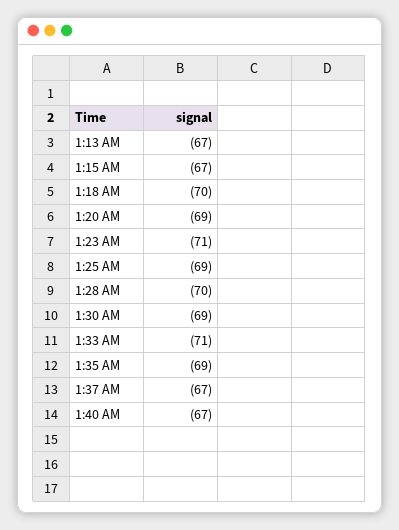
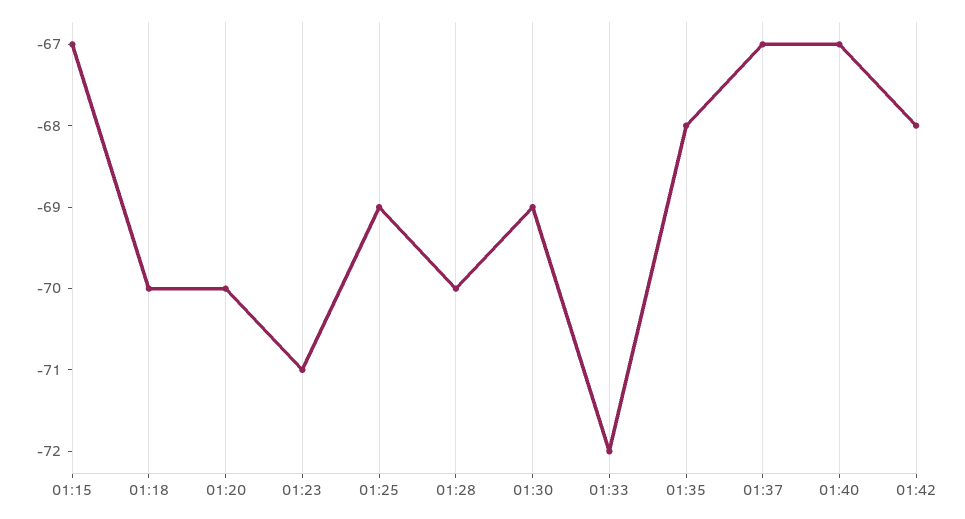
1:13 AM: -67 -> none
1:20 AM: -69 -> -70
1:33 AM: -71 -> -72
1:35 AM: -69 -> -68
01:42: none -> -68

